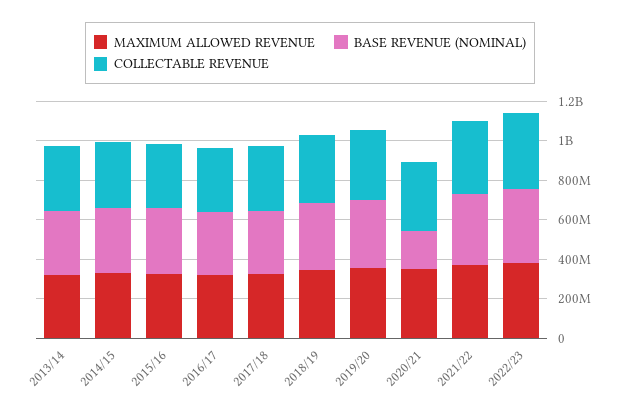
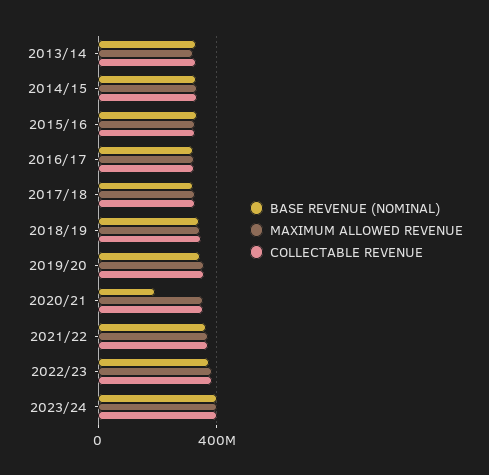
BASE REVENUE (NOMINAL), 2023/24: none -> 400000000
MAXIMUM ALLOWED REVENUE, 2023/24: none -> 400000000
COLLECTABLE REVENUE, 2023/24: none -> 400000000

